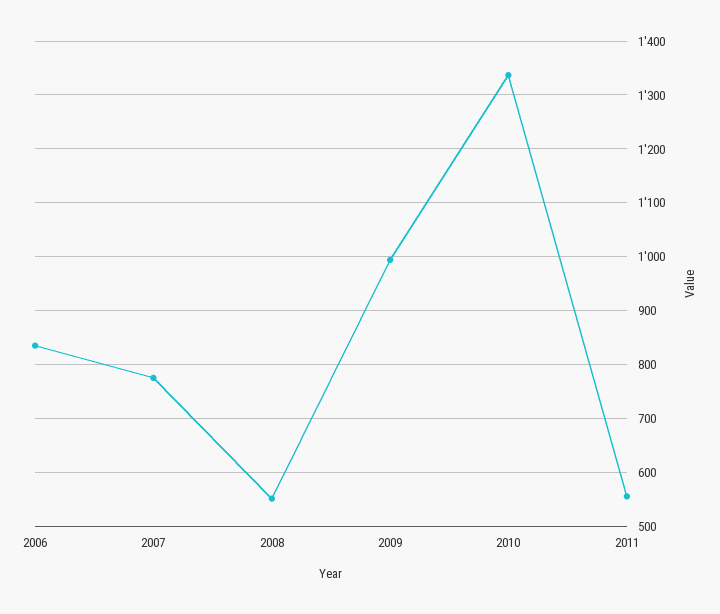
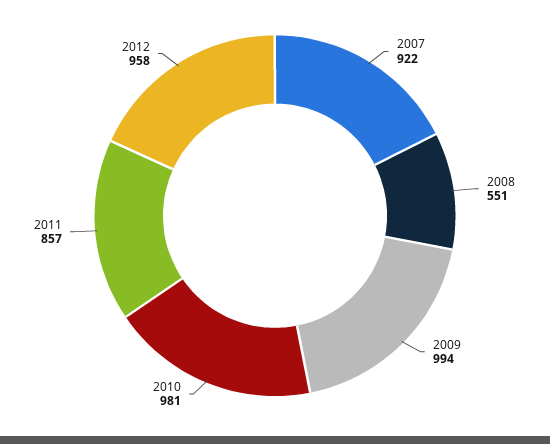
2006: 840 -> none
2007: 780 -> 922
2010: 1340 -> 981
2011: 560 -> 857
2012: none -> 958

